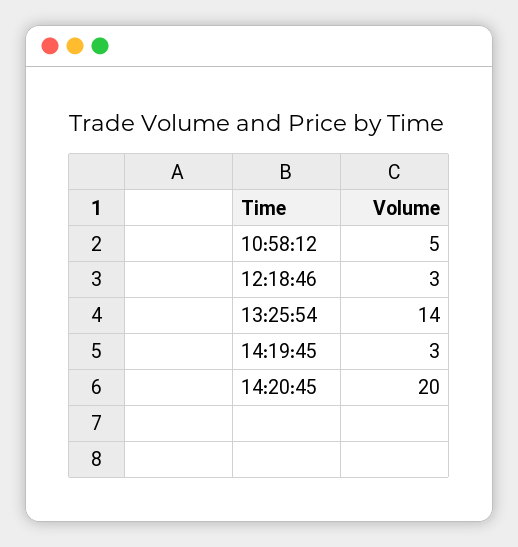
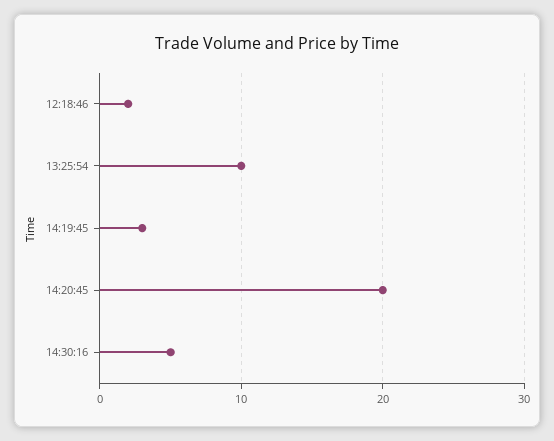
10:58:12: 5 -> none
12:18:46: 3 -> 2
13:25:54: 14 -> 10
14:30:16: none -> 5

